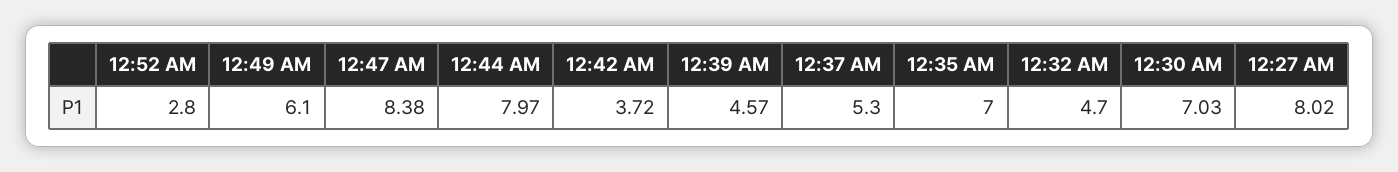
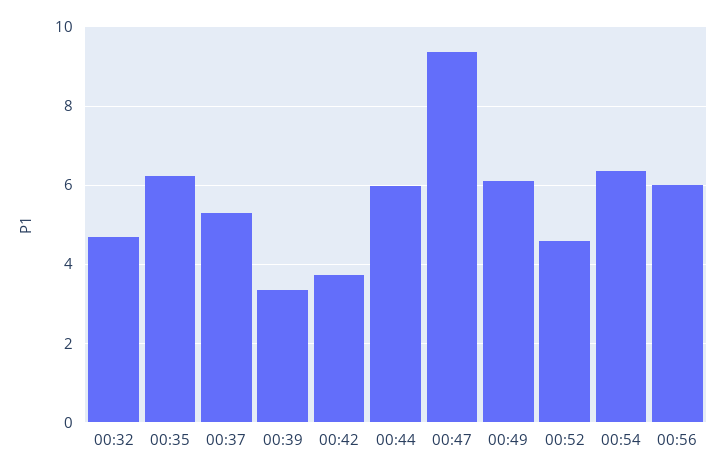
12:52 AM: 2.8 -> 4.6
12:47 AM: 8.38 -> 9.4
12:44 AM: 7.97 -> 6
12:39 AM: 4.57 -> 3.4
12:35 AM: 7 -> 6.2
12:30 AM: 7.03 -> none
12:27 AM: 8.02 -> none
00:54: none -> 6.4
00:56: none -> 6

